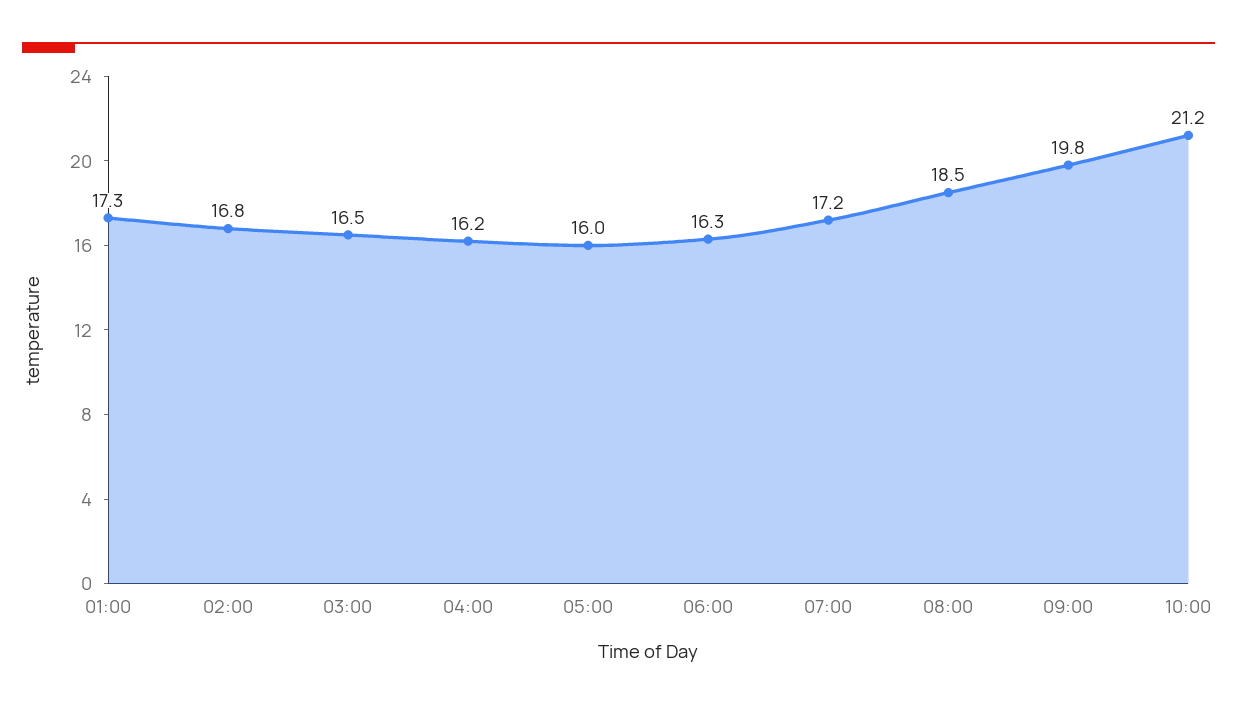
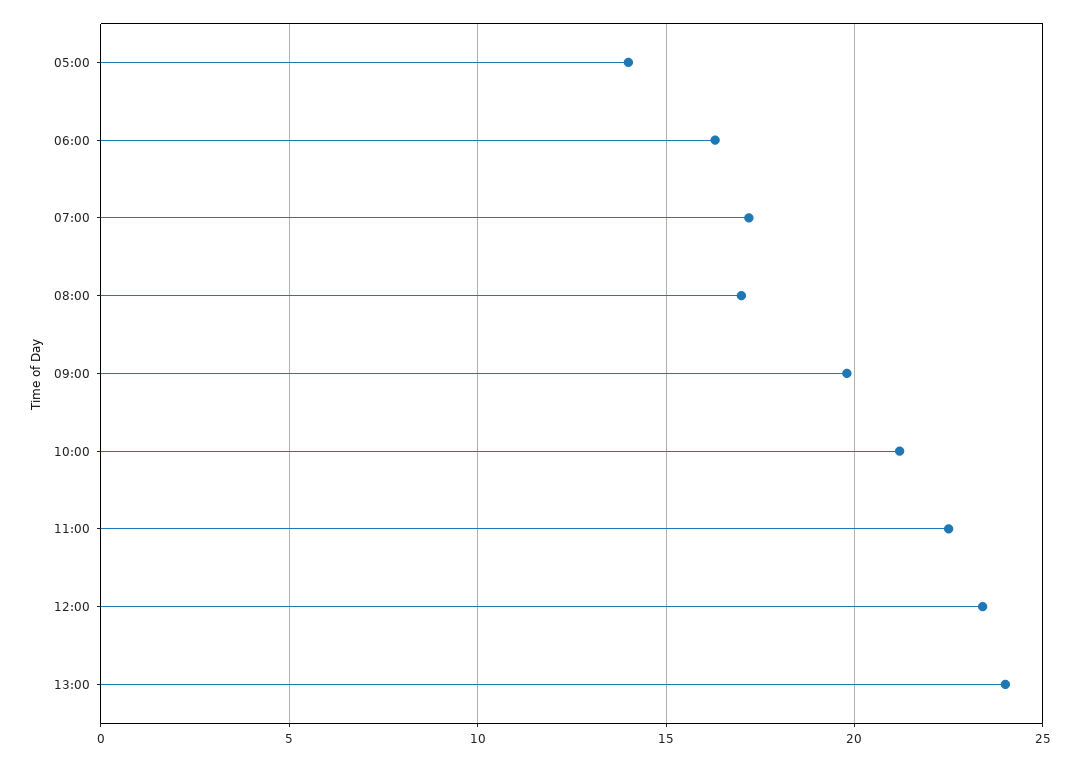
01:00: 17.3 -> none
02:00: 16.8 -> none
03:00: 16.5 -> none
04:00: 16.2 -> none
05:00: 16 -> 14
08:00: 18.5 -> 17
11:00: none -> 22.5
12:00: none -> 23.5
13:00: none -> 24

